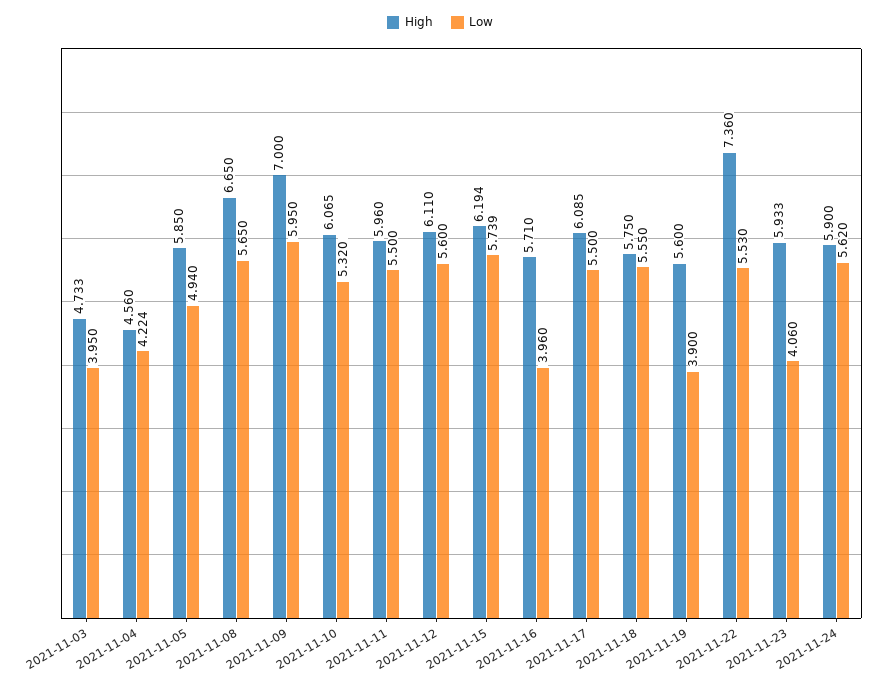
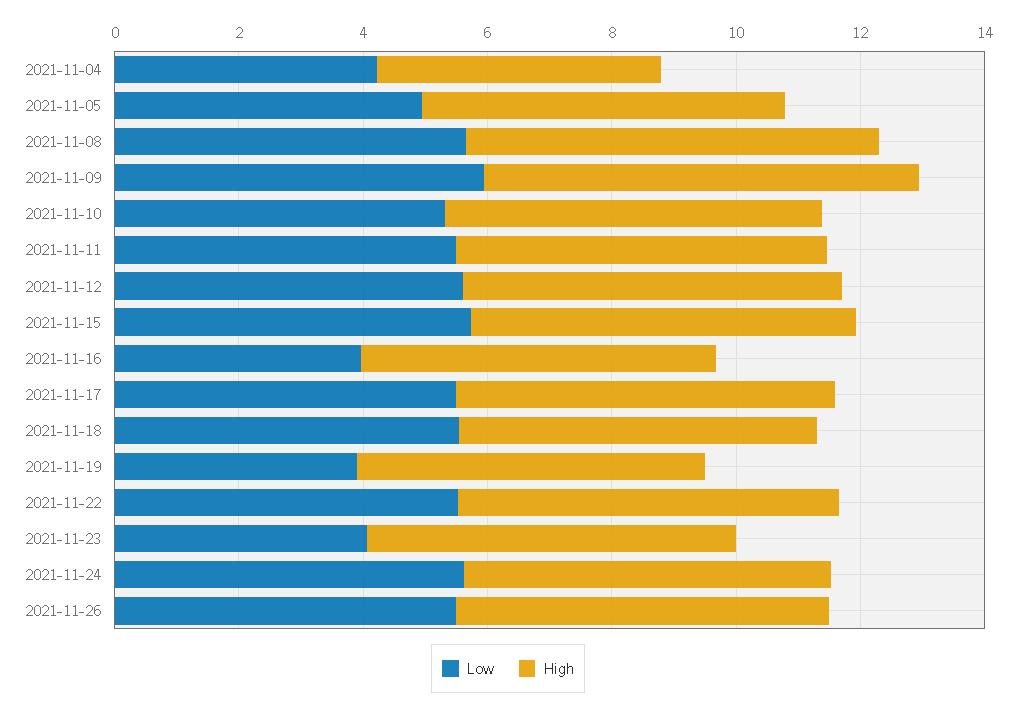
High, 2021-11-03: 4.733 -> none
Low, 2021-11-03: 3.95 -> none
High, 2021-11-22: 7.36 -> 6
Low, 2021-11-26: none -> 5.5
High, 2021-11-26: none -> 6

